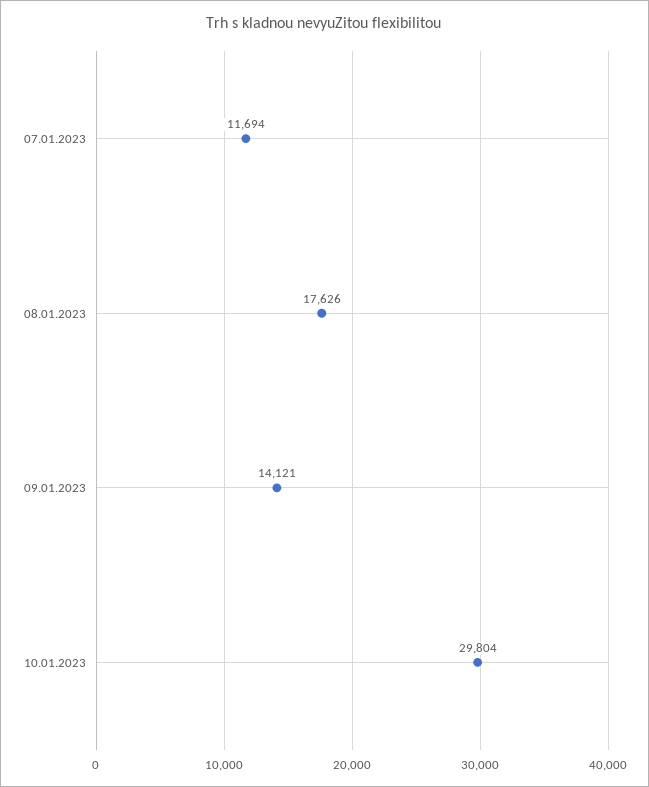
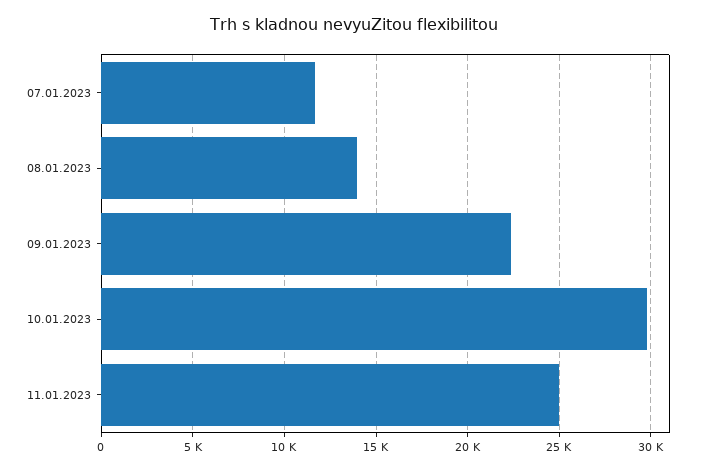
08.01.2023: 17626 -> 14000
09.01.2023: 14121 -> 22500
11.01.2023: none -> 25000

